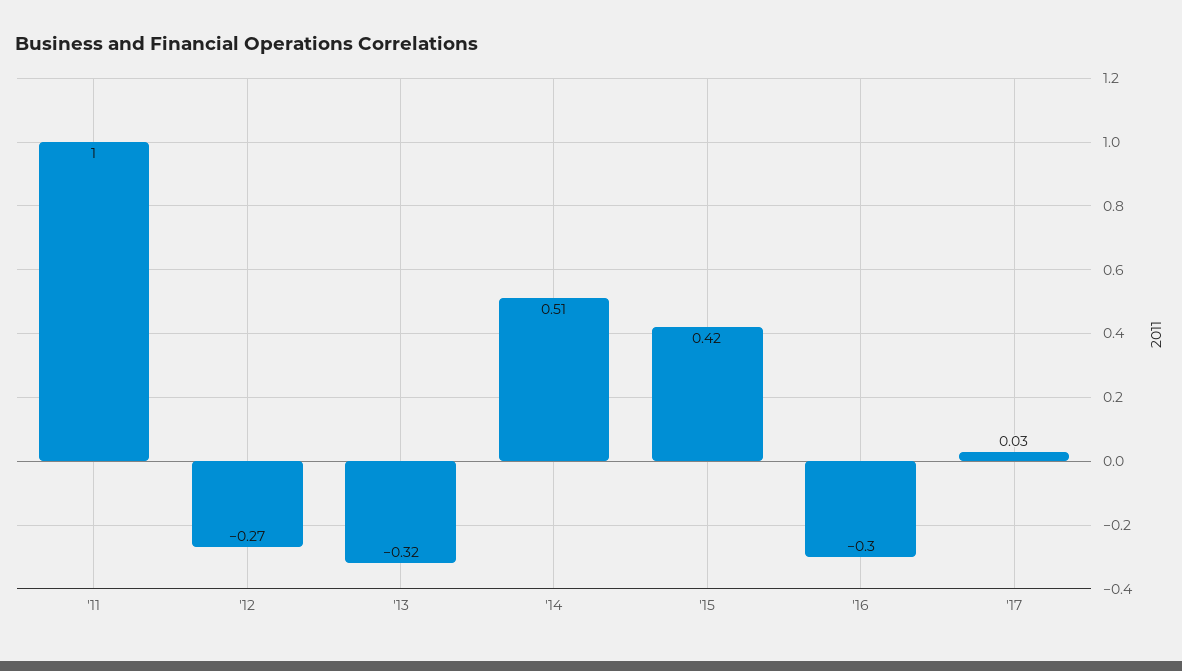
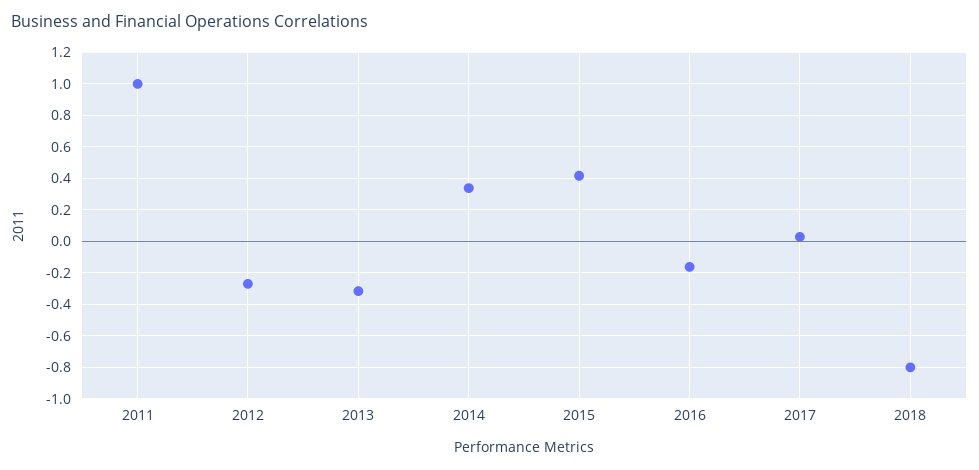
'14: 0.51 -> 0.35
'16: -0.3 -> -0.15
2018: none -> -0.8

